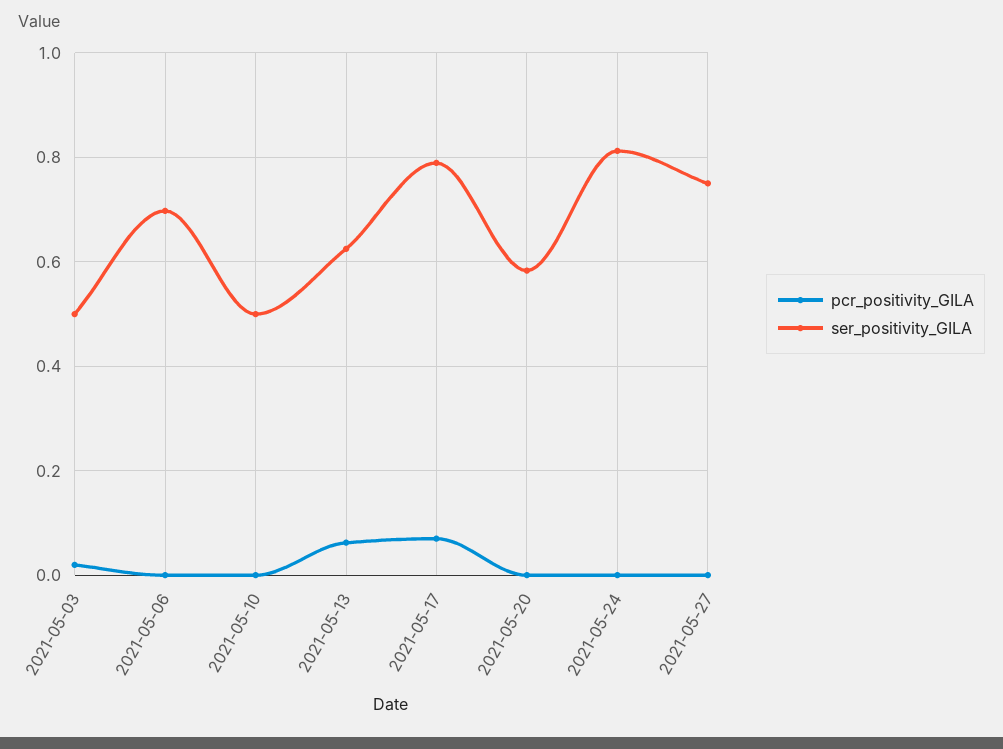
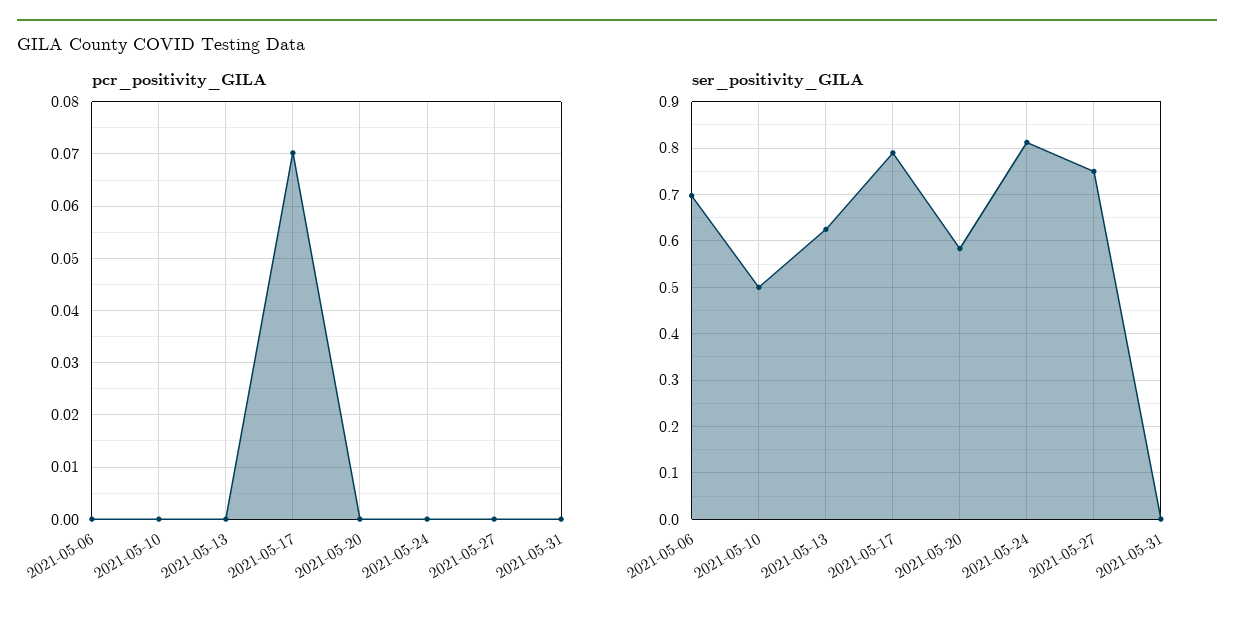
pcr_positivity_GILA, 2021-05-03: 0.02 -> none
ser_positivity_GILA, 2021-05-03: 0.5 -> none
pcr_positivity_GILA, 2021-05-13: 0.06 -> 0
pcr_positivity_GILA, 2021-05-31: none -> 0
ser_positivity_GILA, 2021-05-31: none -> 0

